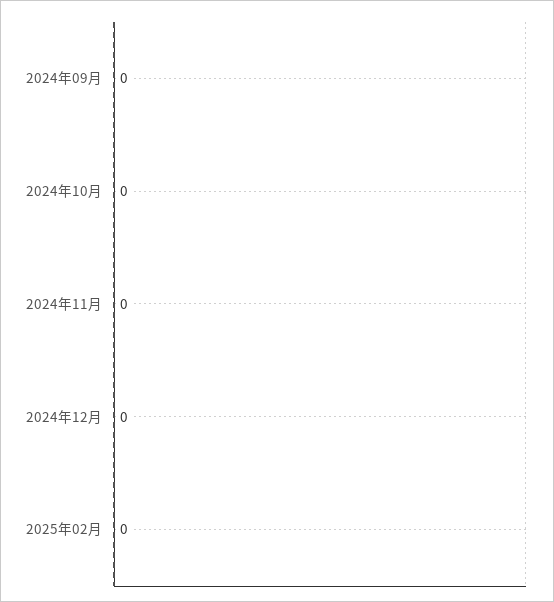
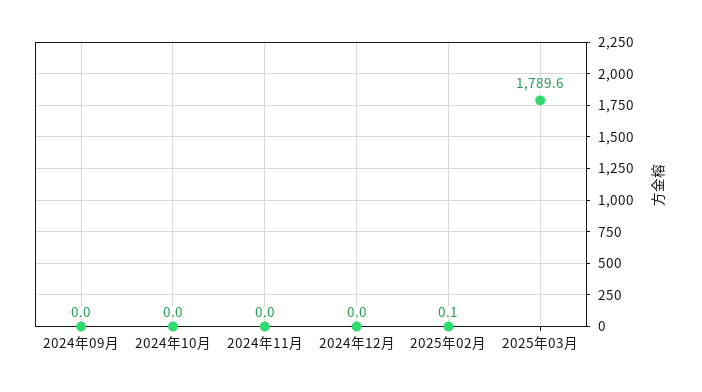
2025年02月: 0 -> 0.1
2025年03月: none -> 1789.6

